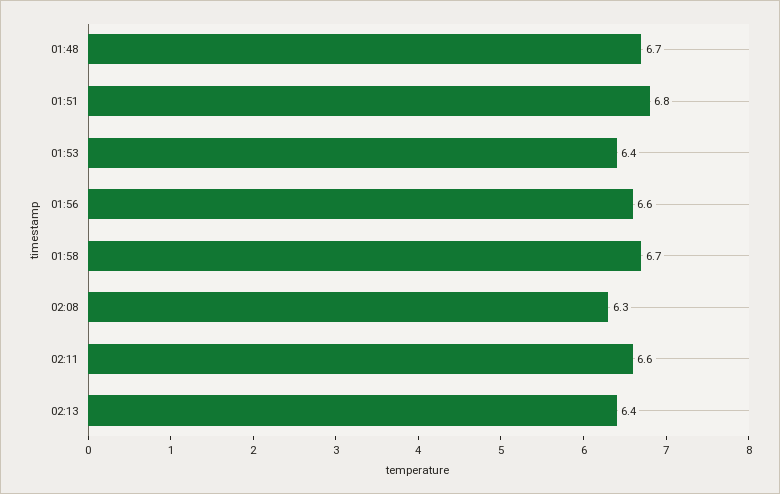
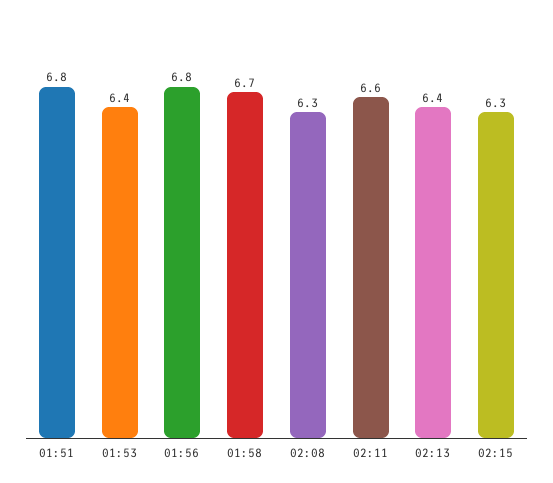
01:48: 6.7 -> none
01:56: 6.6 -> 6.8
02:15: none -> 6.3

